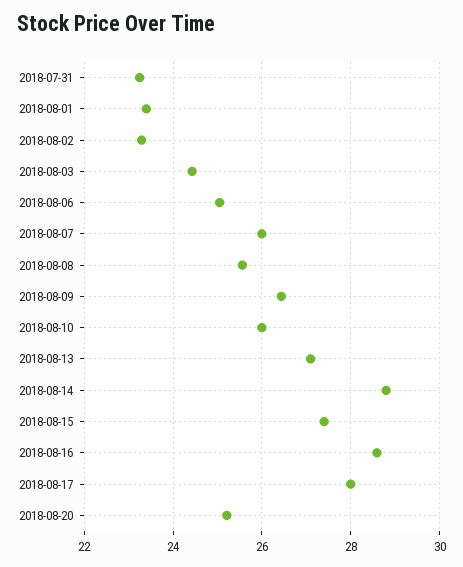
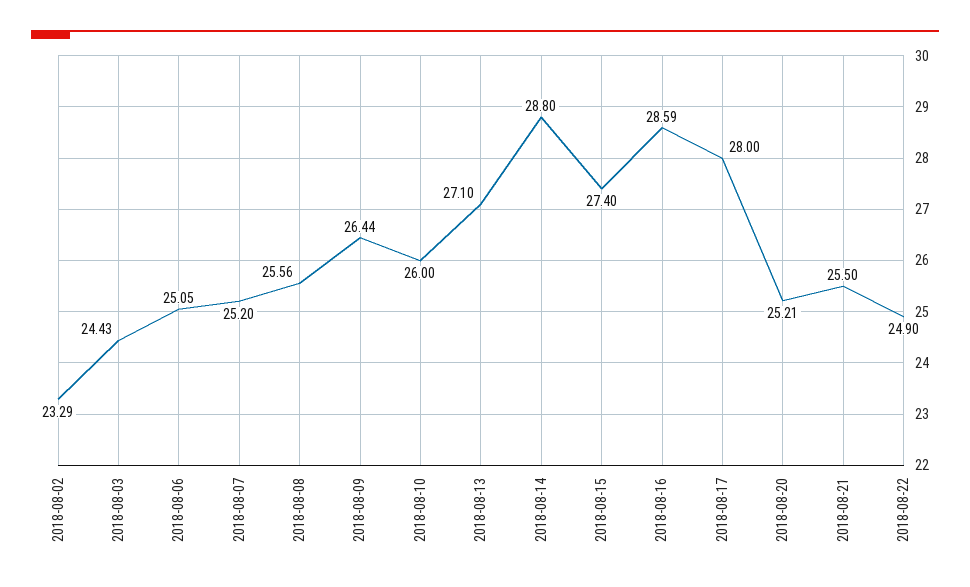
2018-07-31: 23.2 -> none
2018-08-01: 23.4 -> none
2018-08-07: 26 -> 25.2
2018-08-21: none -> 25.5
2018-08-22: none -> 24.9

